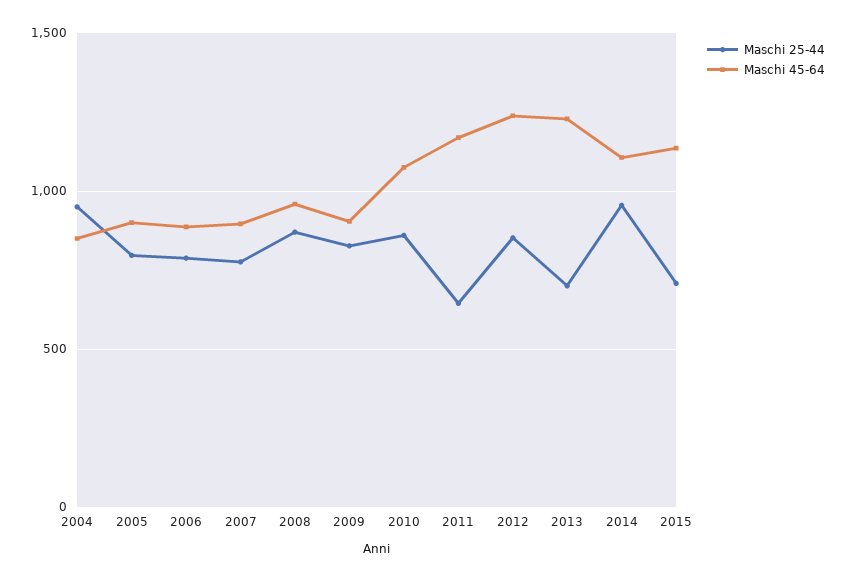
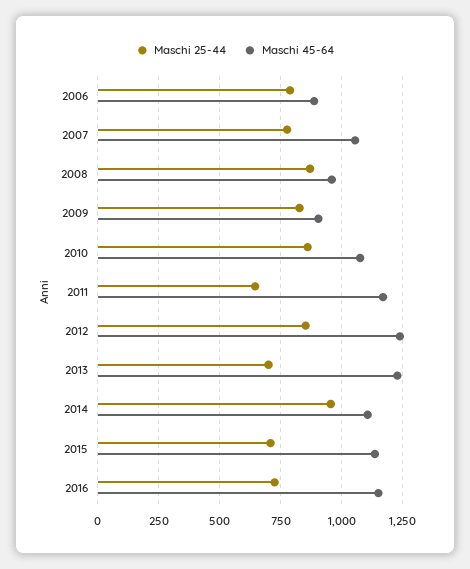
Maschi 25-44, 2004: 950 -> none
Maschi 45-64, 2004: 850 -> none
Maschi 25-44, 2005: 800 -> none
Maschi 45-64, 2005: 900 -> none
Maschi 45-64, 2007: 900 -> 1050
Maschi 25-44, 2016: none -> 725
Maschi 45-64, 2016: none -> 1150

